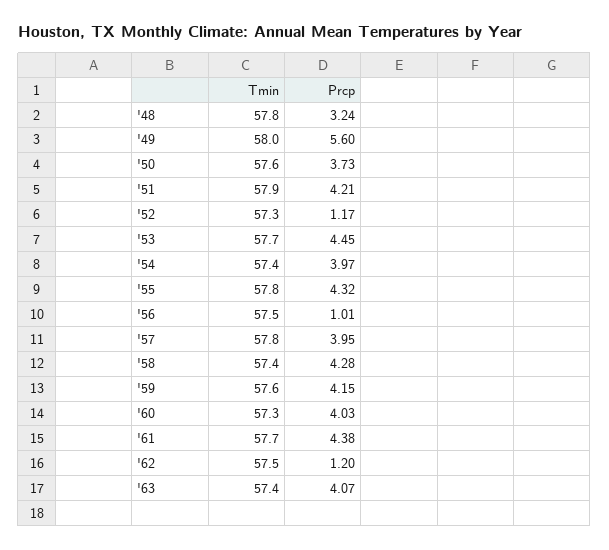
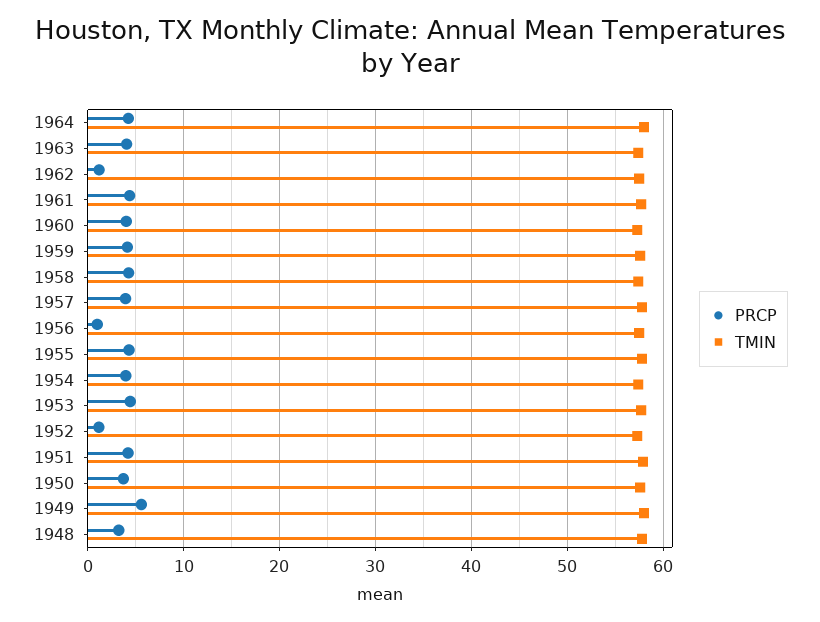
Prcp, 1964: none -> 4
Tmin, 1964: none -> 58

